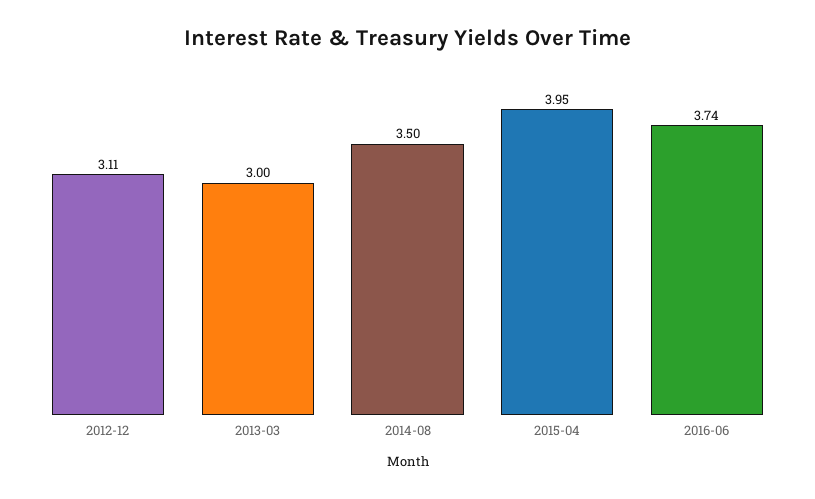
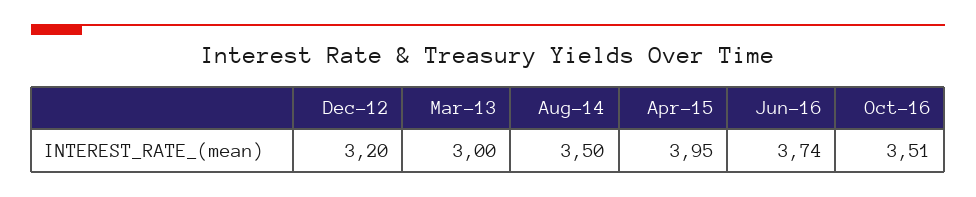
2012-12: 3.11 -> 3.2
Oct-16: none -> 3.51

